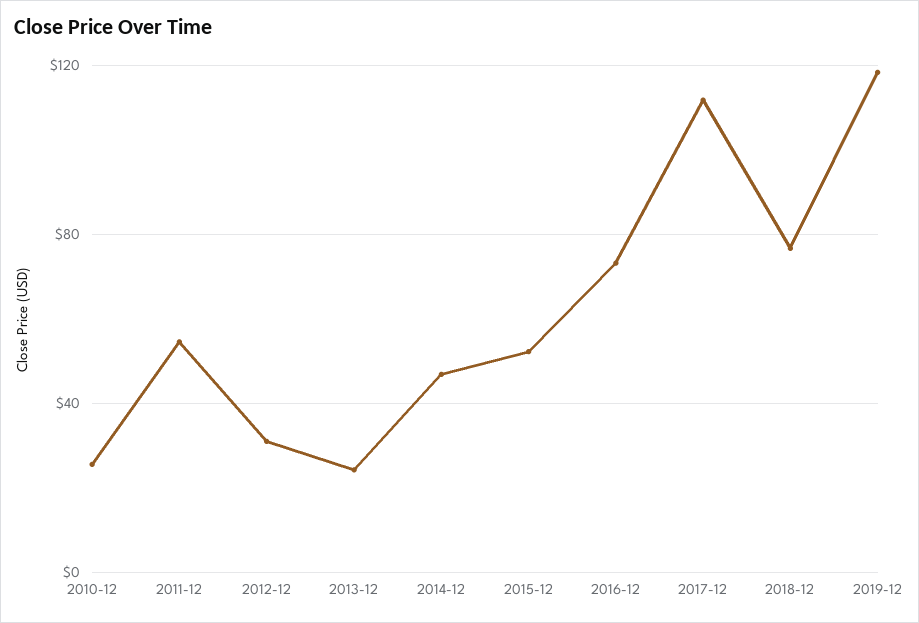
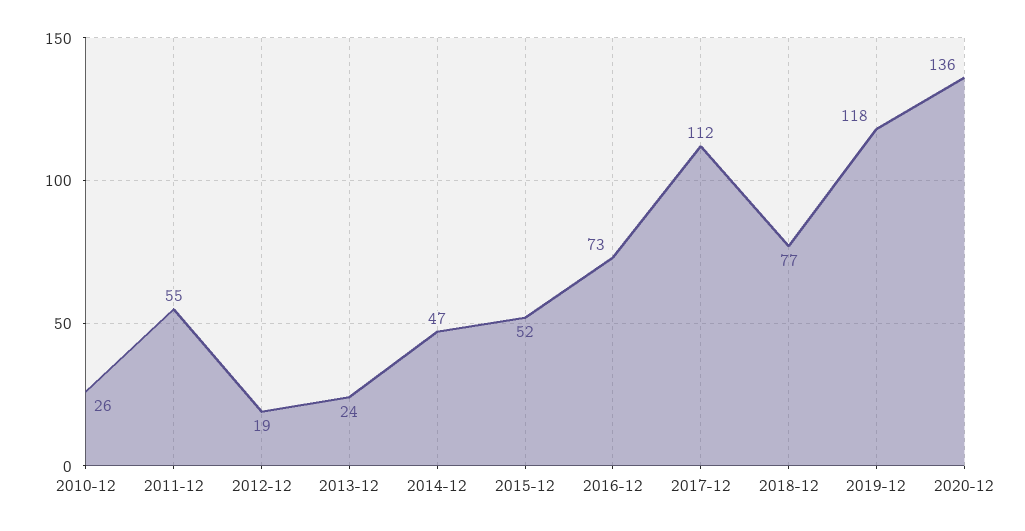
2012-12: 30 -> 19
2020-12: none -> 136

